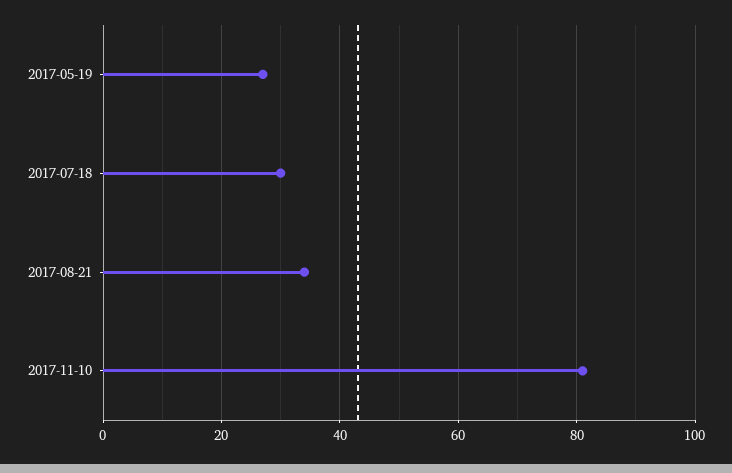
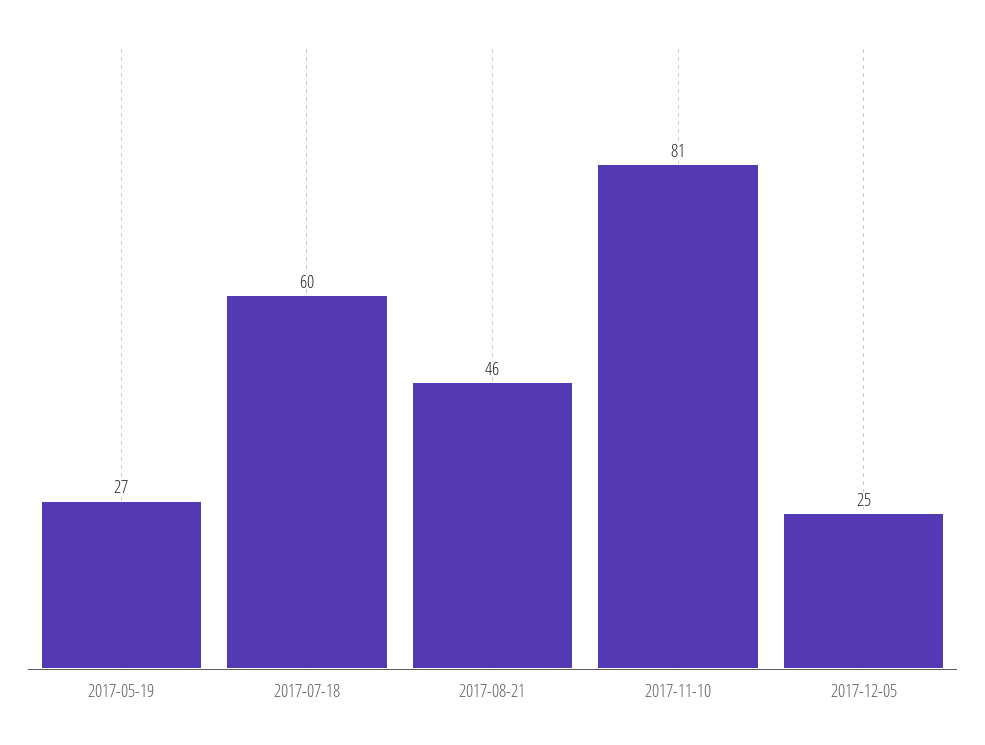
2017-07-18: 30 -> 60
2017-08-21: 35 -> 46
2017-12-05: none -> 25

